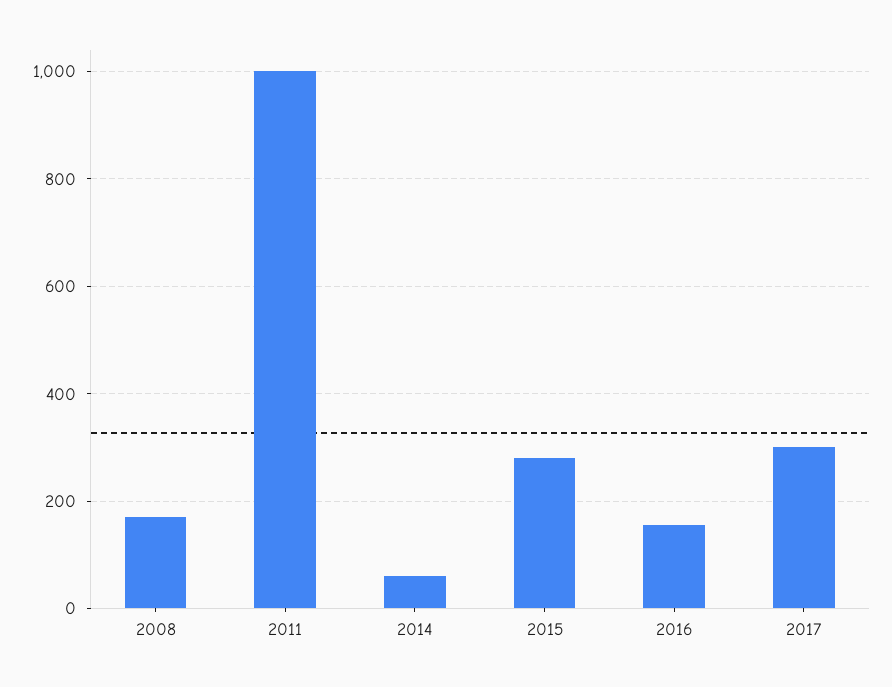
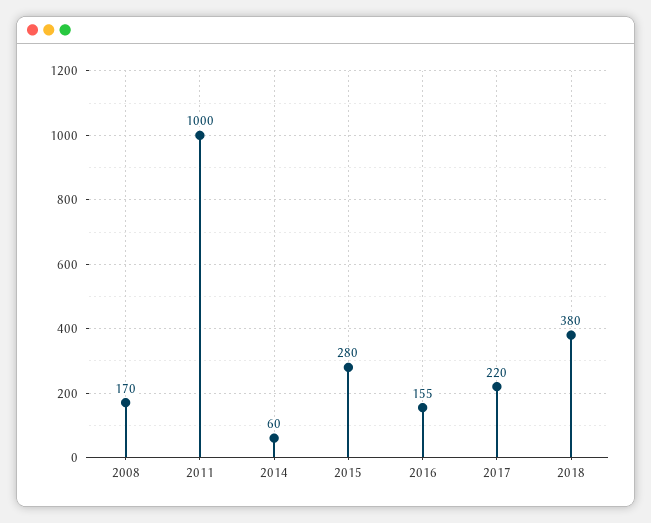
2017: 300 -> 220
2018: none -> 380

